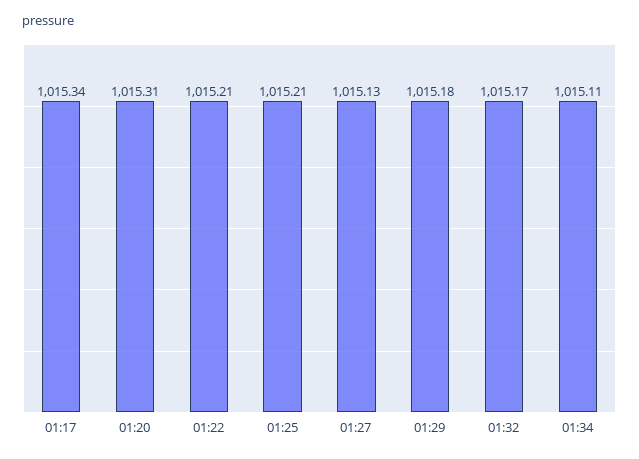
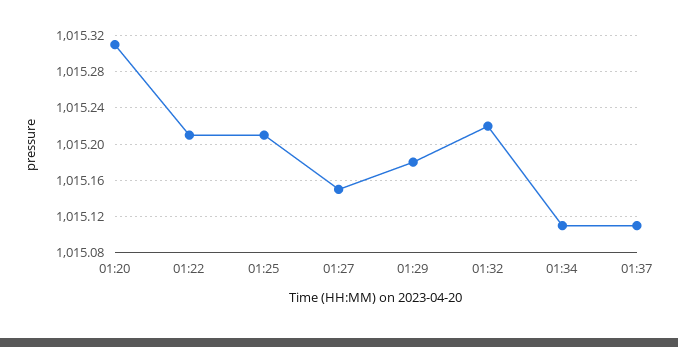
01:17: 1015.34 -> none
01:27: 1015.13 -> 1015.15
01:32: 1015.17 -> 1015.22
01:37: none -> 1015.11

